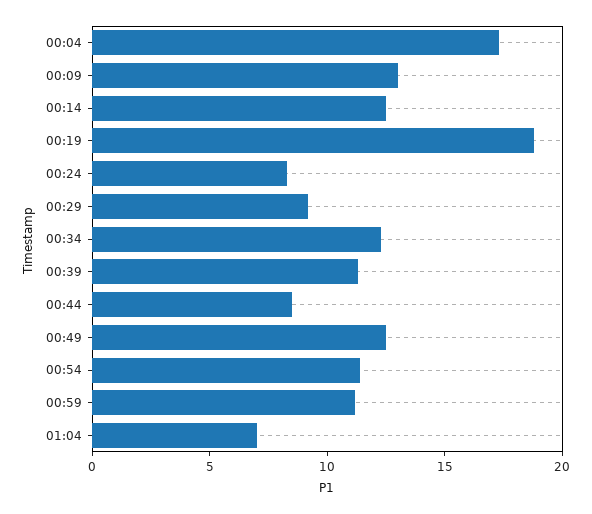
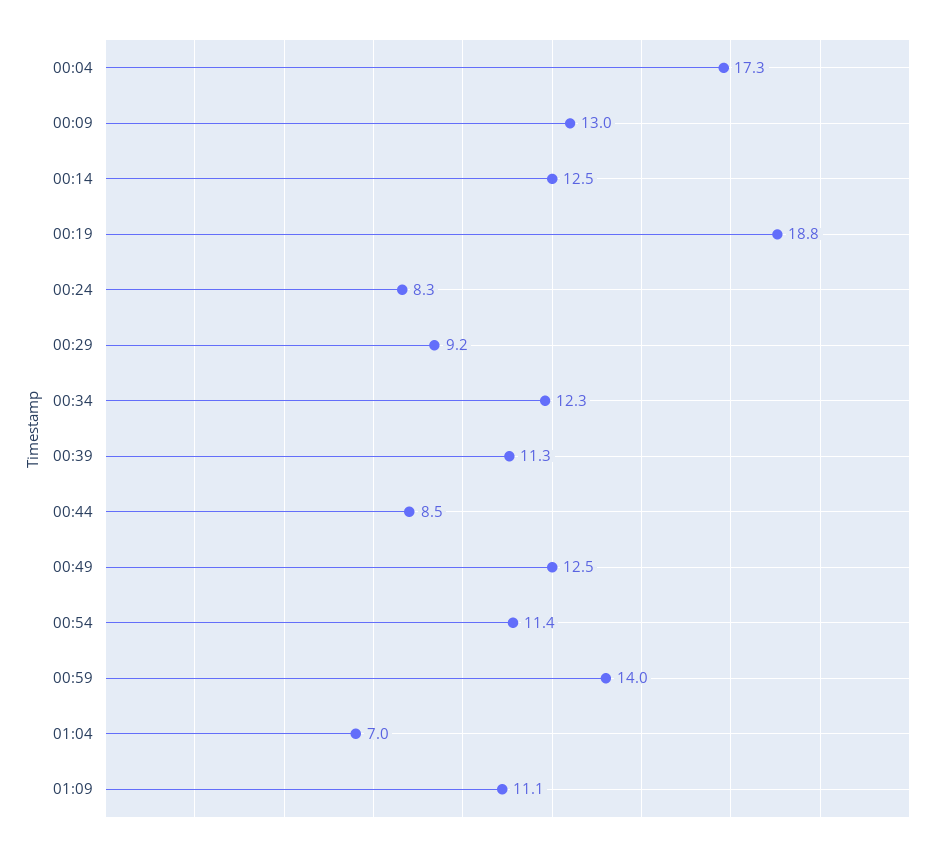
00:59: 11 -> 14
01:09: none -> 11.1

